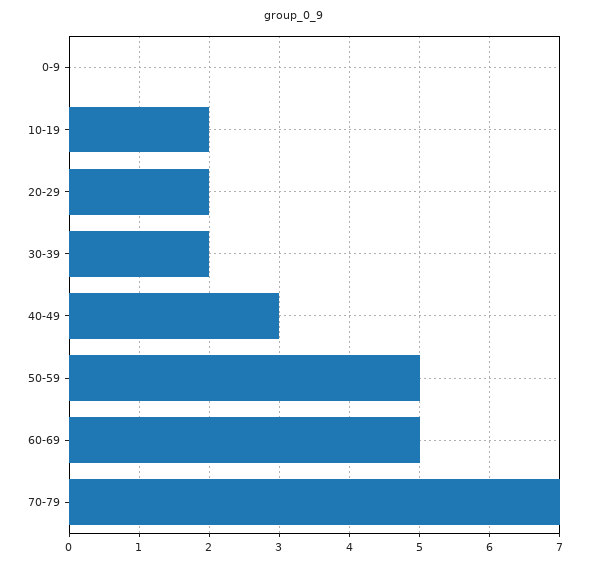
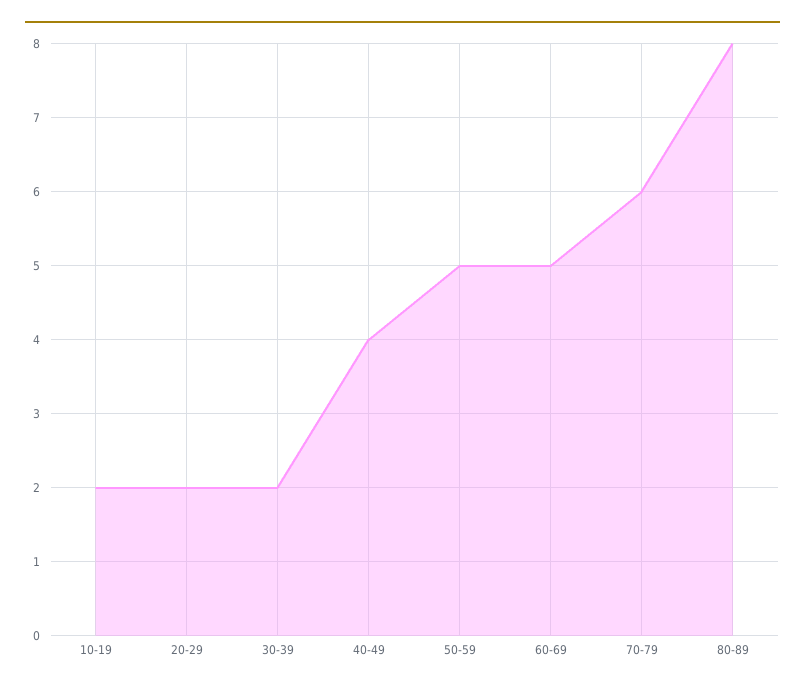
0-9: 0 -> none
40-49: 3 -> 4
70-79: 7 -> 6
80-89: none -> 8

